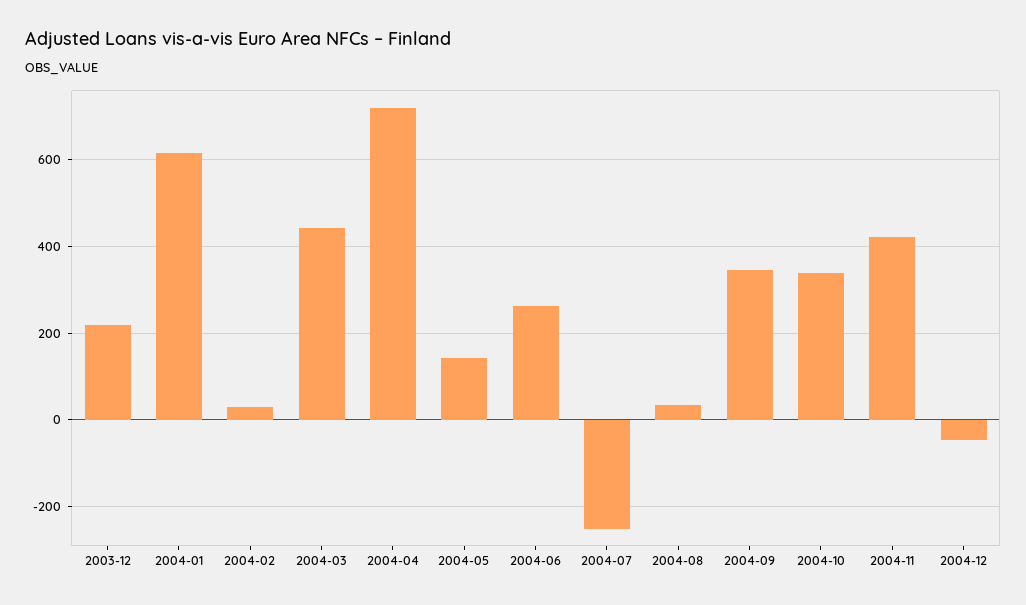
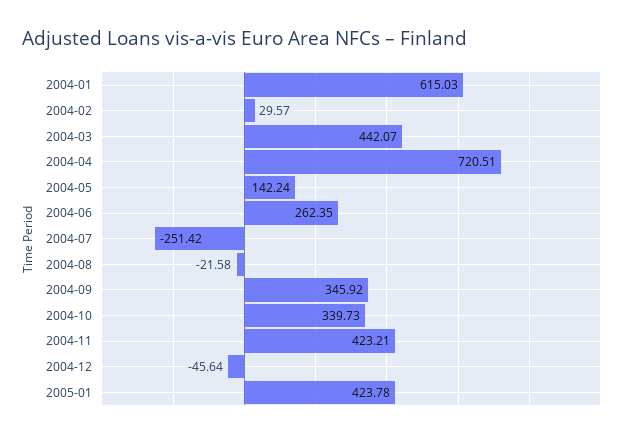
2003-12: 220 -> none
2004-08: 40 -> -21.58
2005-01: none -> 423.78

